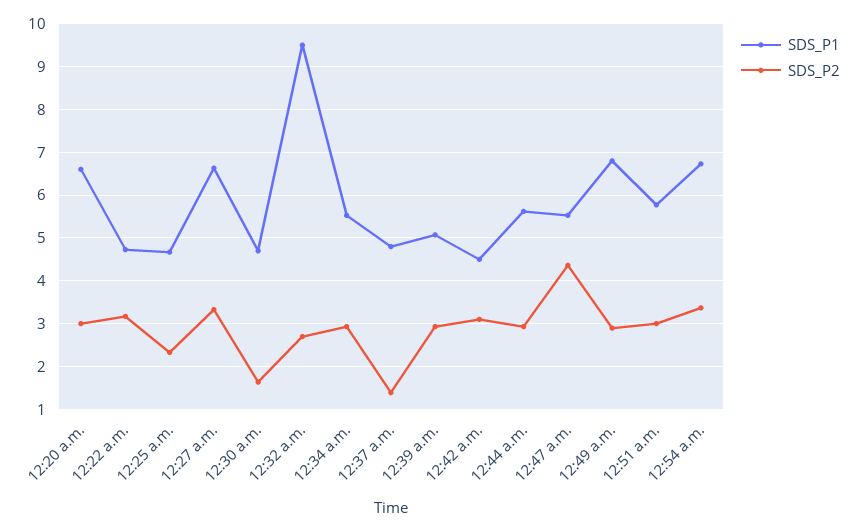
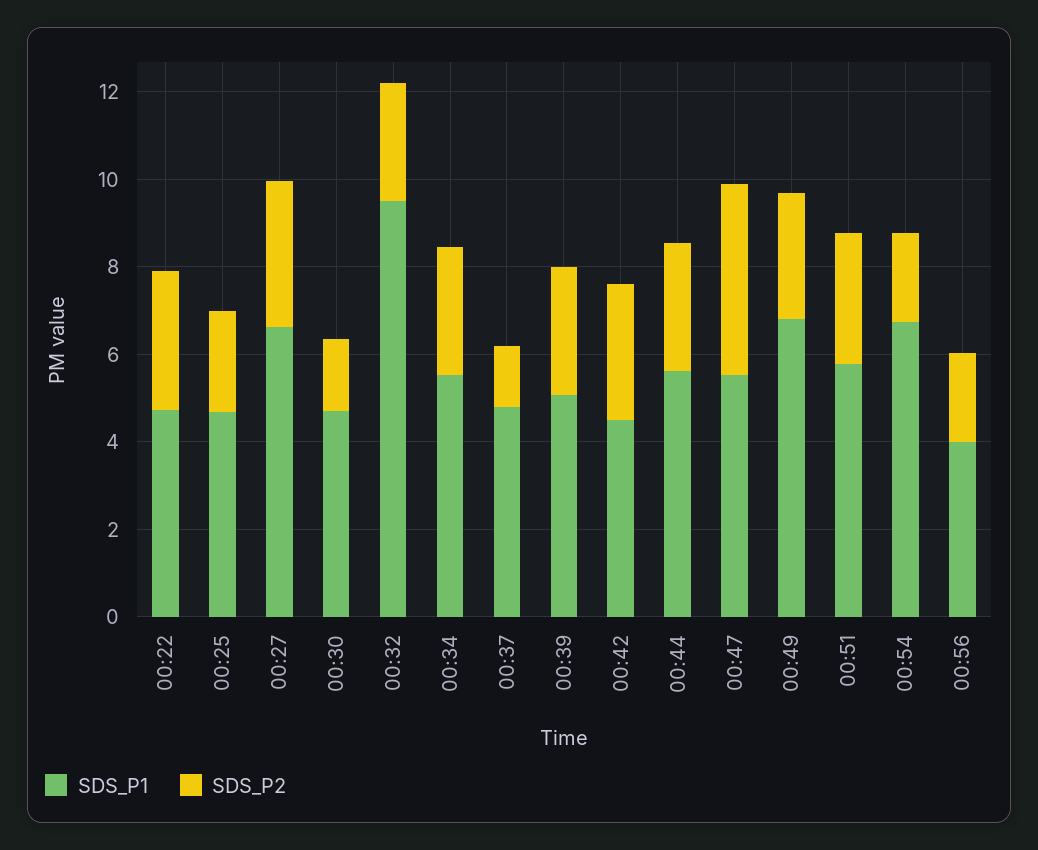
SDS_P1, 12:20 a.m.: 6.6 -> none
SDS_P2, 12:20 a.m.: 3 -> none
SDS_P2, 12:54 a.m.: 3.4 -> 2
SDS_P1, 00:56: none -> 4
SDS_P2, 00:56: none -> 2

